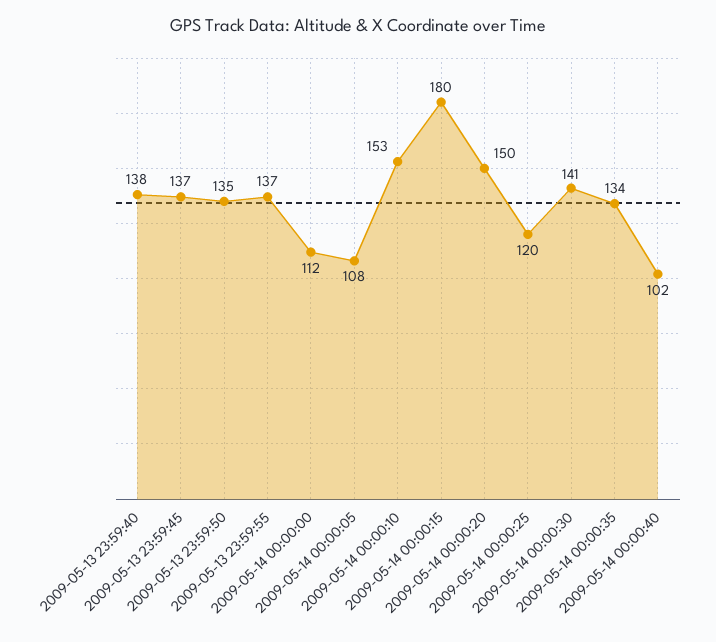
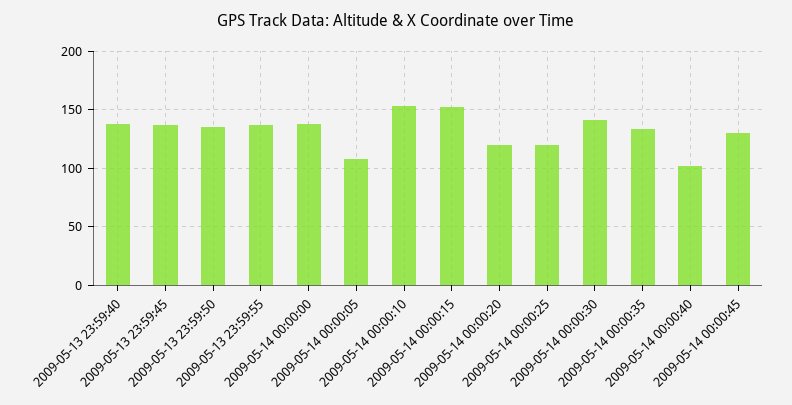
2009-05-14 00:00:00: 112 -> 140
2009-05-14 00:00:15: 180 -> 150
2009-05-14 00:00:20: 150 -> 120
2009-05-14 00:00:45: none -> 130

